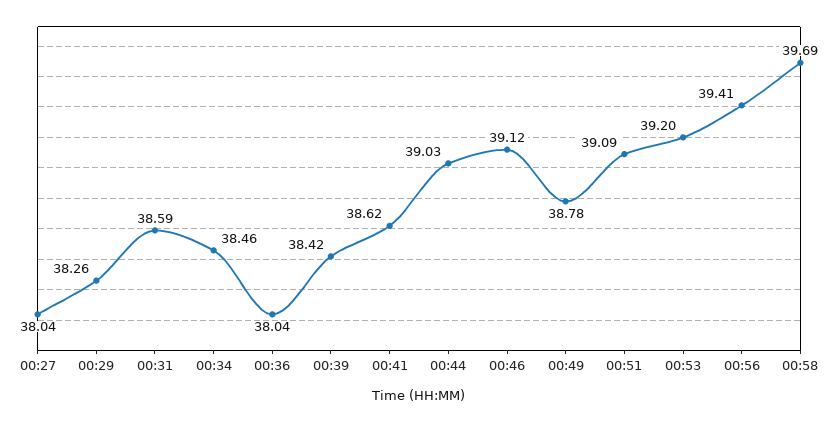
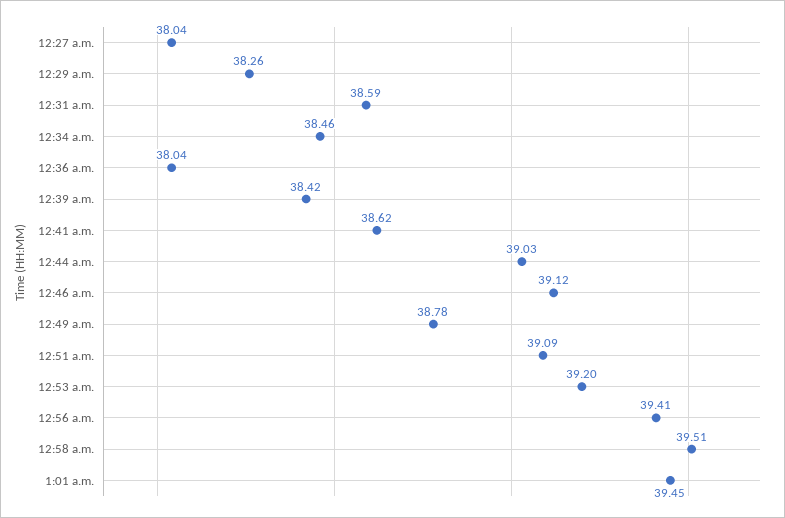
00:58: 39.69 -> 39.51
1:01 a.m.: none -> 39.45

